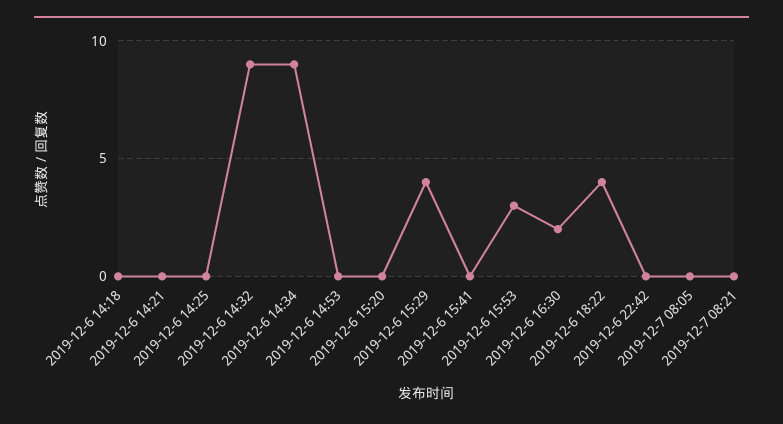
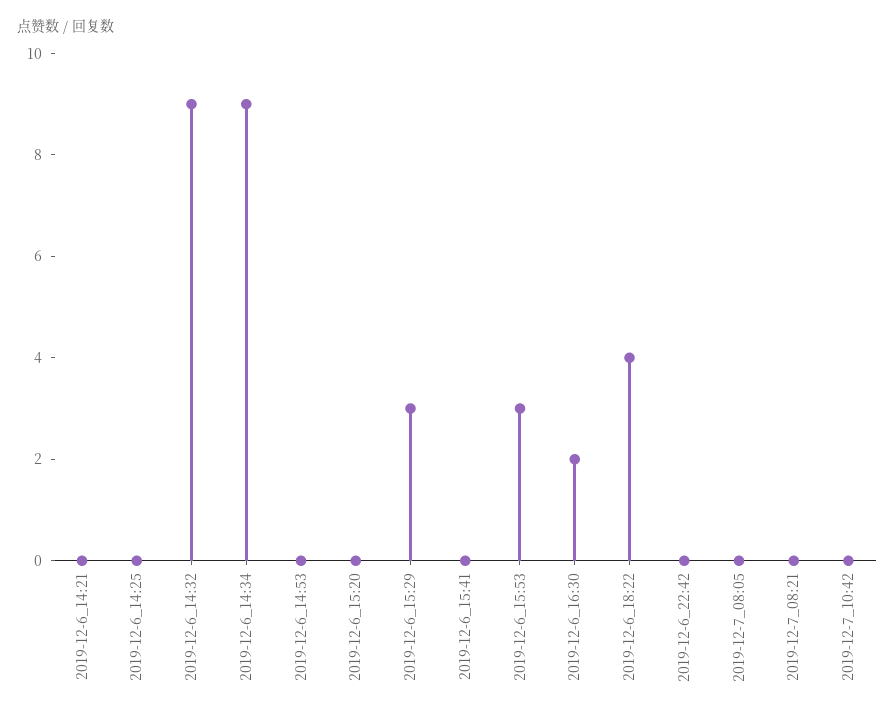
2019-12-6 14:18: 0 -> none
2019-12-6 15:29: 4 -> 3
2019-12-7_10:42: none -> 0

